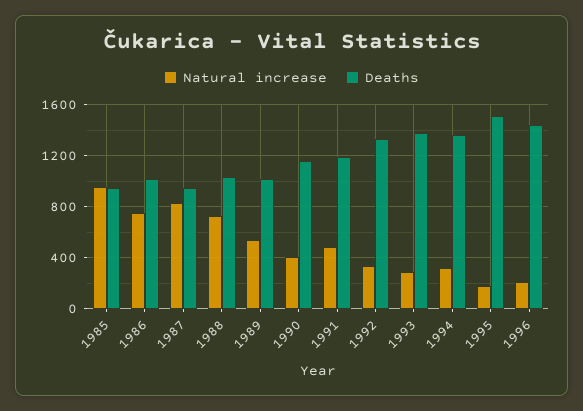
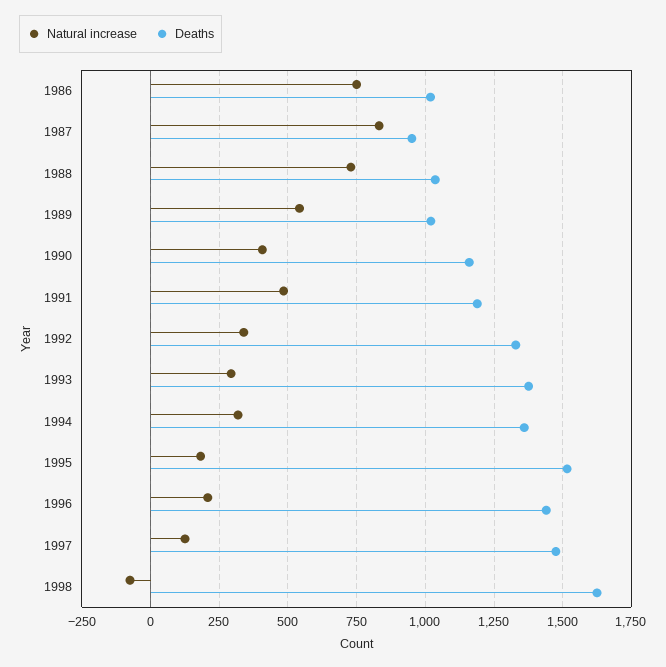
Natural increase, 1985: 950 -> none
Deaths, 1985: 950 -> none
Natural increase, 1997: none -> 125
Deaths, 1997: none -> 1475
Natural increase, 1998: none -> -75
Deaths, 1998: none -> 1625

